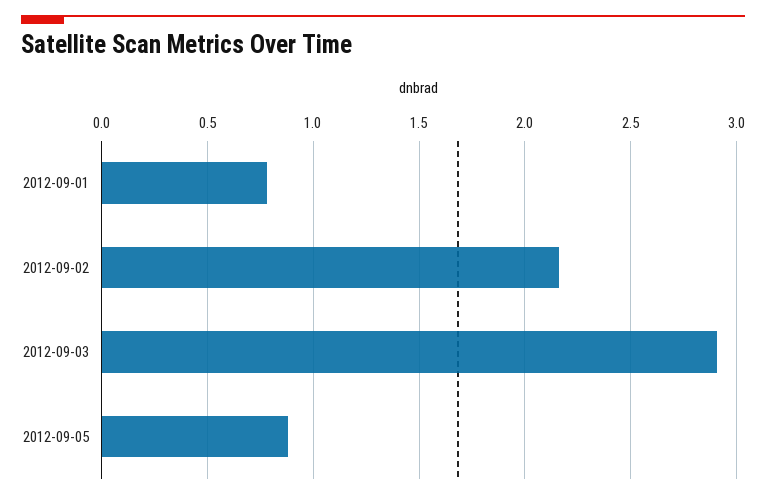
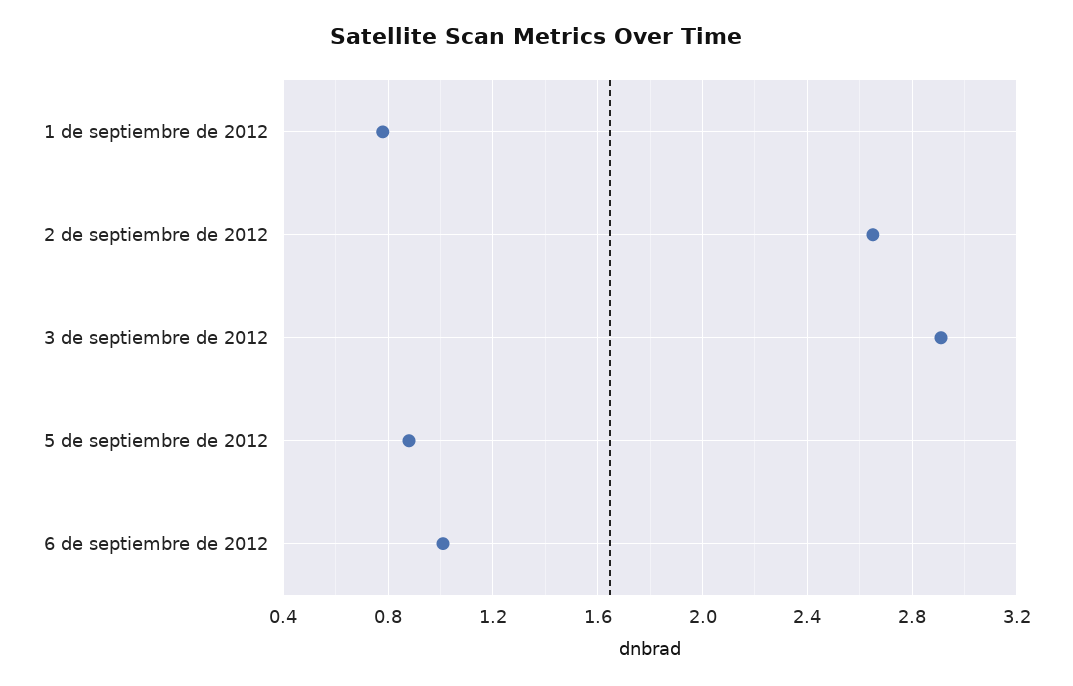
2012-09-02: 2.15 -> 2.65
6 de septiembre de 2012: none -> 1

